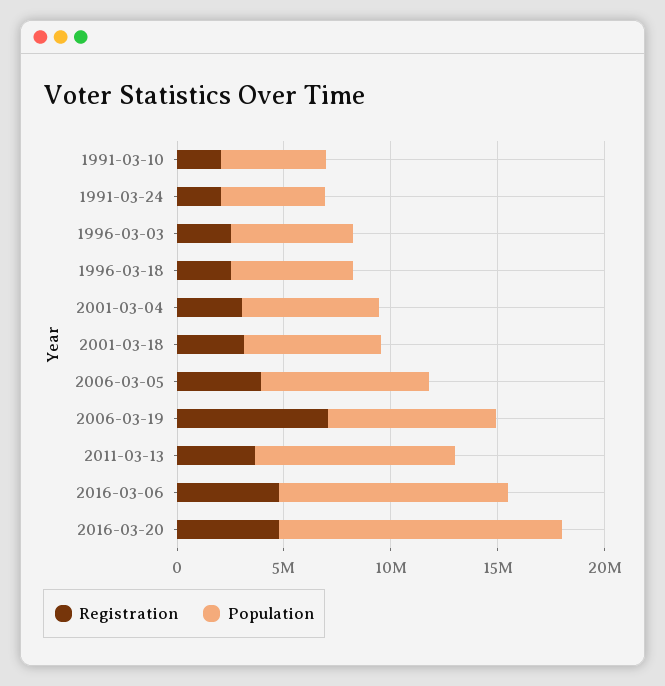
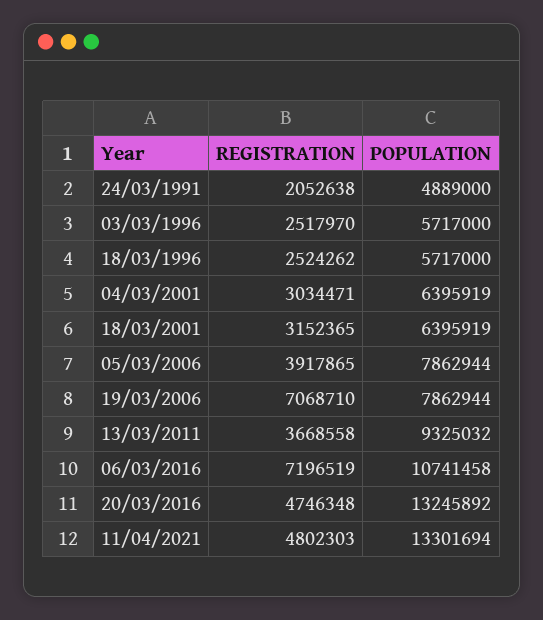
Registration, 1991-03-10: 2000000 -> none
Population, 1991-03-10: 5000000 -> none
Registration, 2016-03-06: 5000000 -> 7196519
Registration, 11/04/2021: none -> 4802303
Population, 11/04/2021: none -> 13301694

